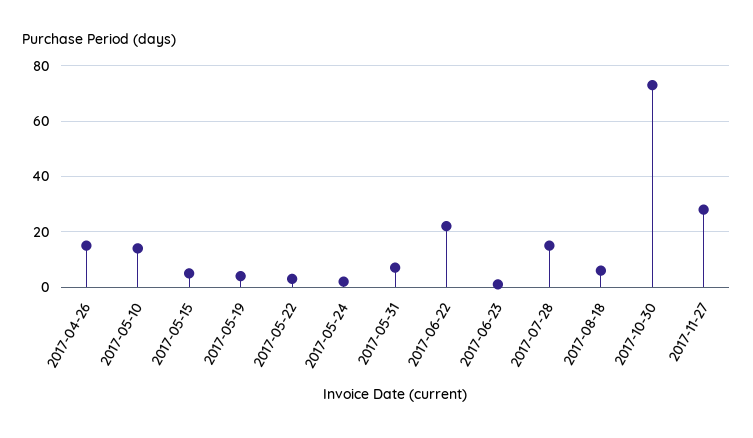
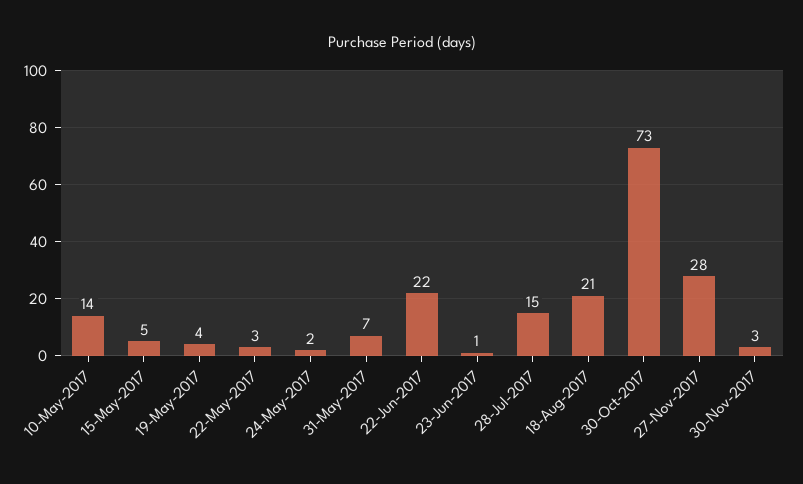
2017-04-26: 15 -> none
2017-08-18: 5 -> 21
30-Nov-2017: none -> 3

